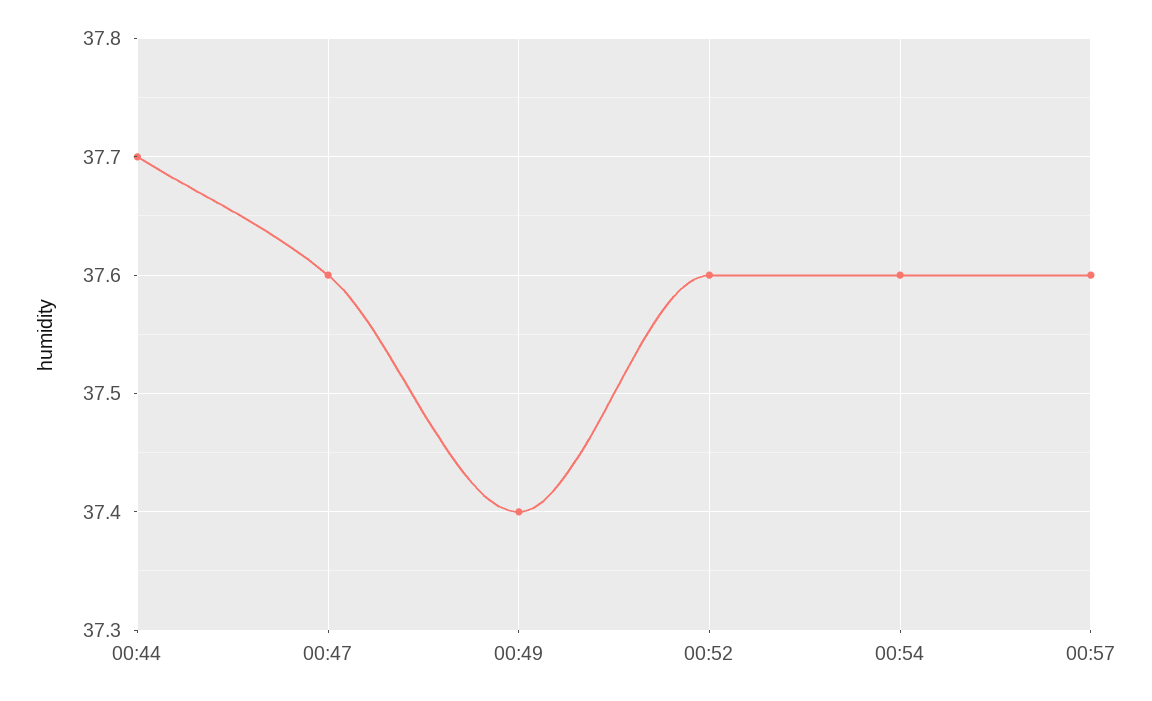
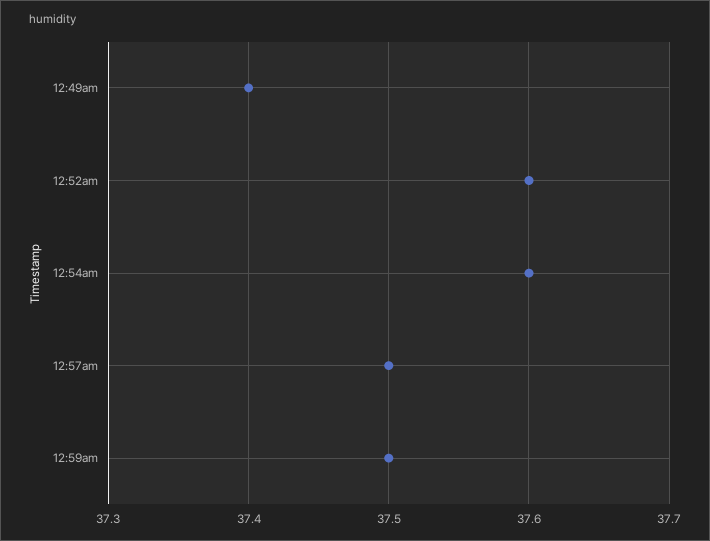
00:44: 37.7 -> none
00:47: 37.6 -> none
00:57: 37.6 -> 37.5
12:59am: none -> 37.5

